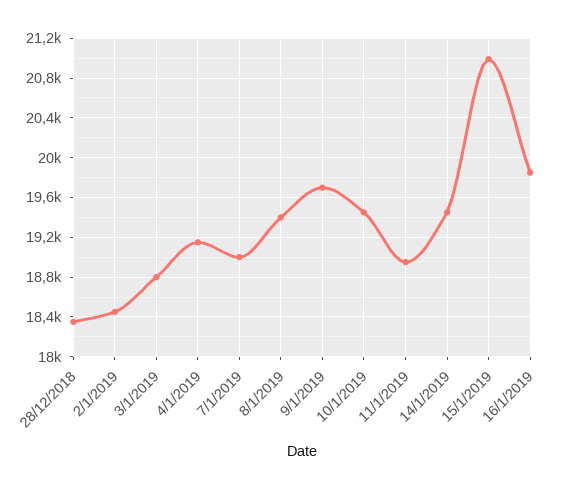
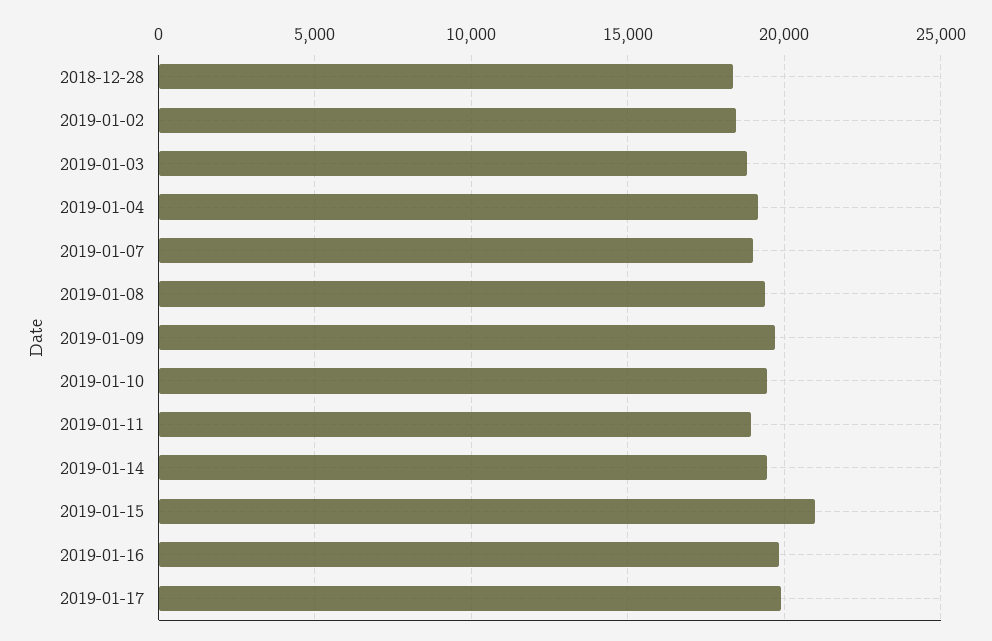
2019-01-17: none -> 20000

